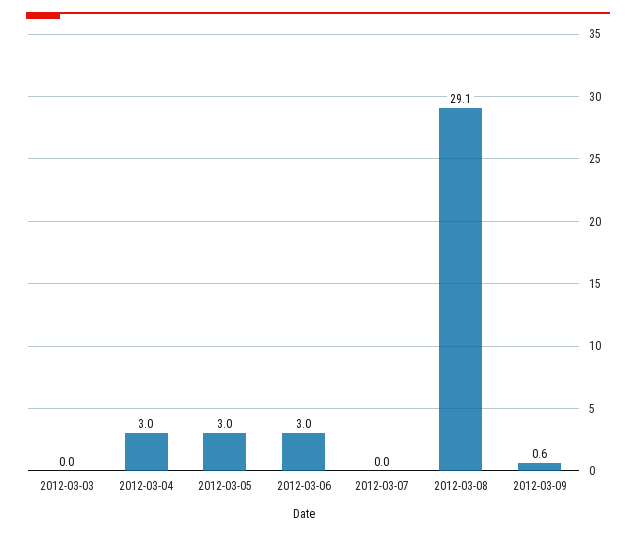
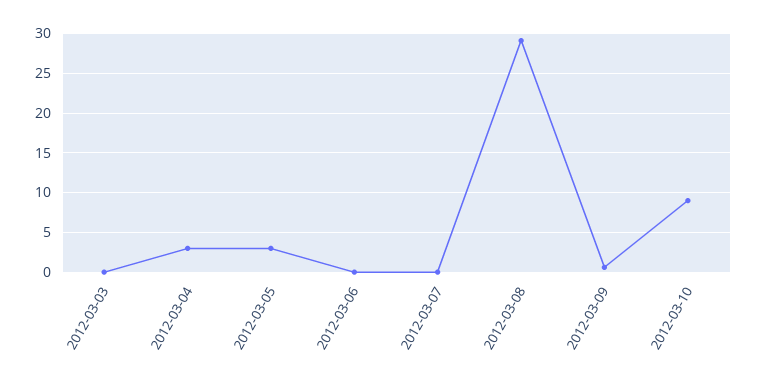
2012-03-06: 3 -> 0
2012-03-10: none -> 9

